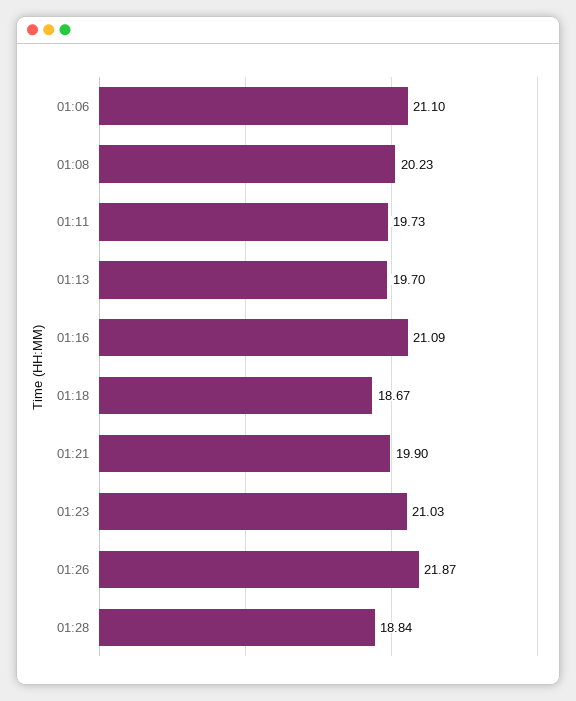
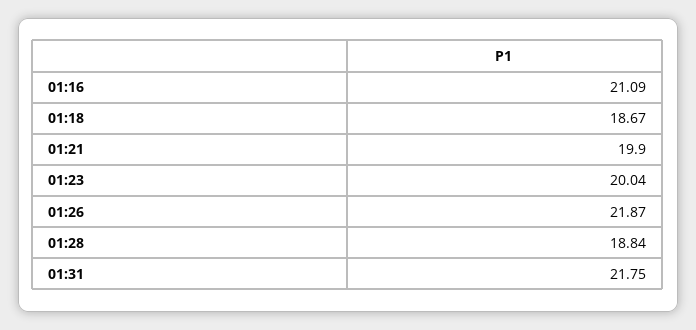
01:06: 21.1 -> none
01:08: 20.23 -> none
01:11: 19.73 -> none
01:13: 19.7 -> none
01:23: 21.03 -> 20.04
01:31: none -> 21.75

